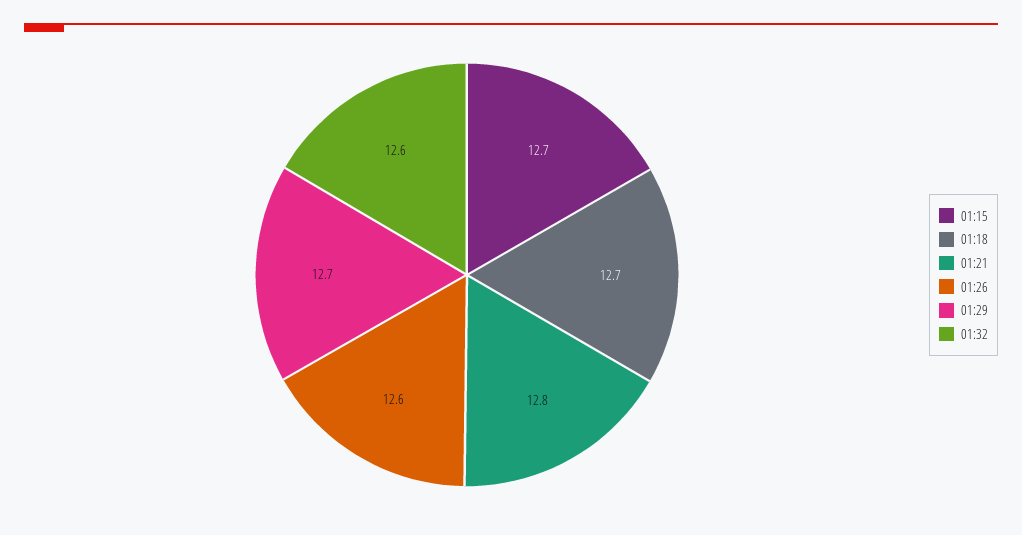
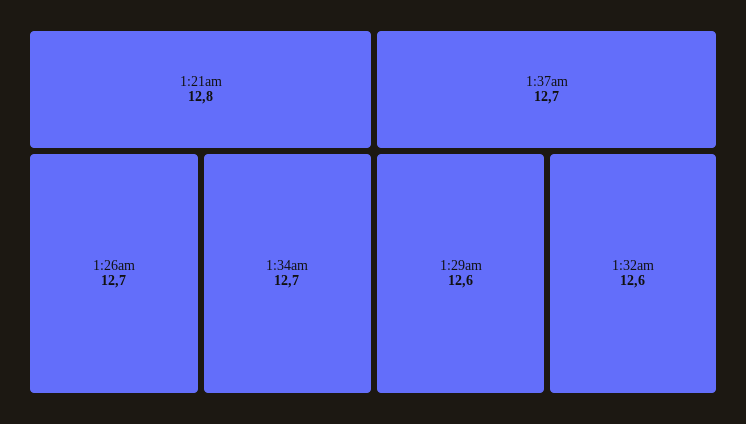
01:15: 12.7 -> none
01:18: 12.7 -> none
01:26: 12.6 -> 12.7
01:29: 12.7 -> 12.6
1:34am: none -> 12.7
1:37am: none -> 12.7

